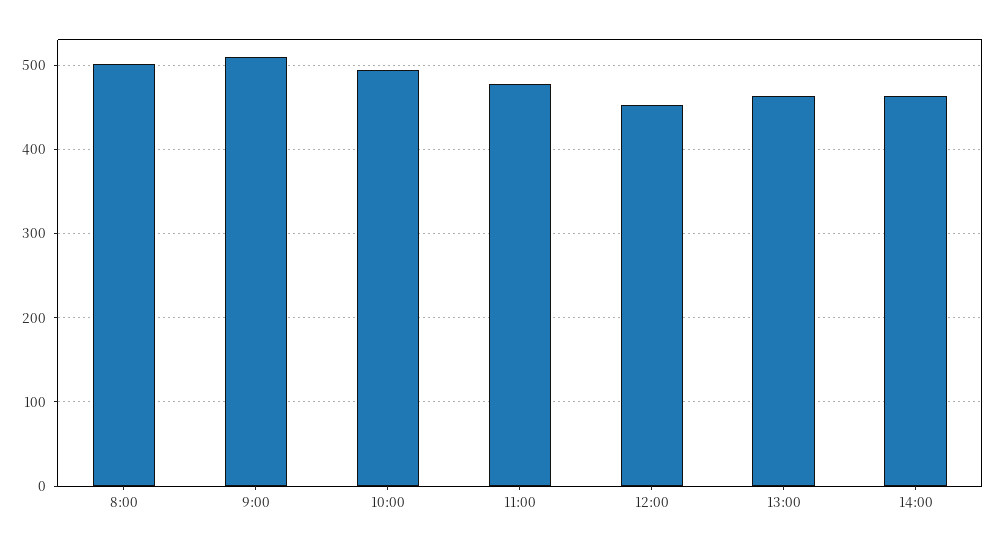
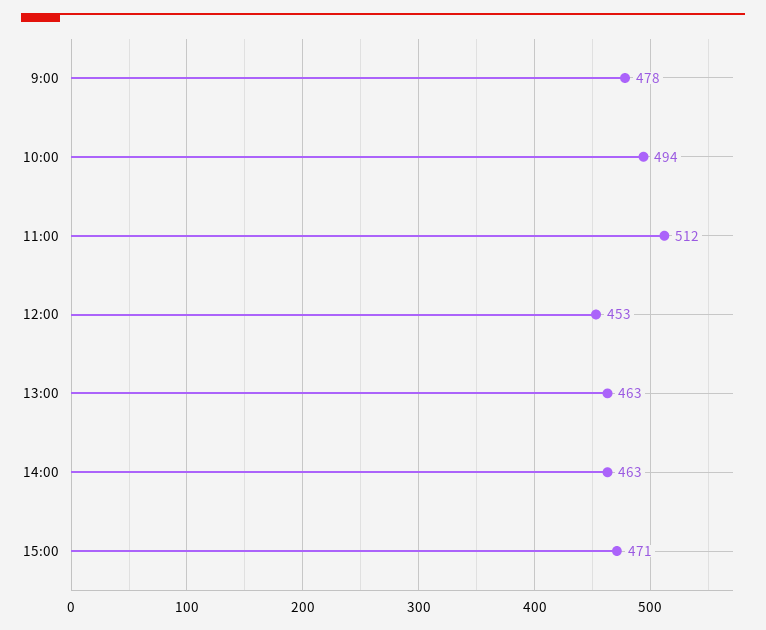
8:00: 500 -> none
9:00: 510 -> 478
11:00: 480 -> 512
15:00: none -> 471

